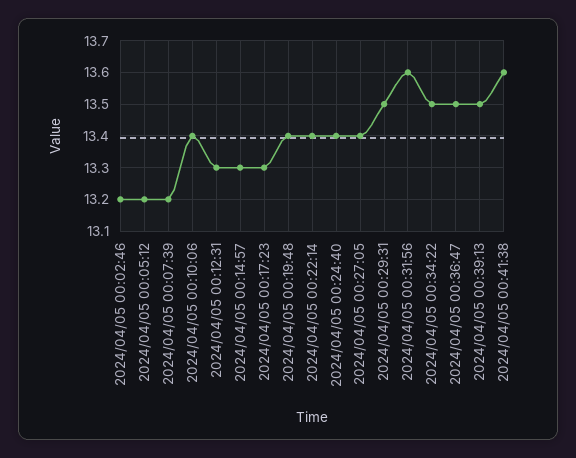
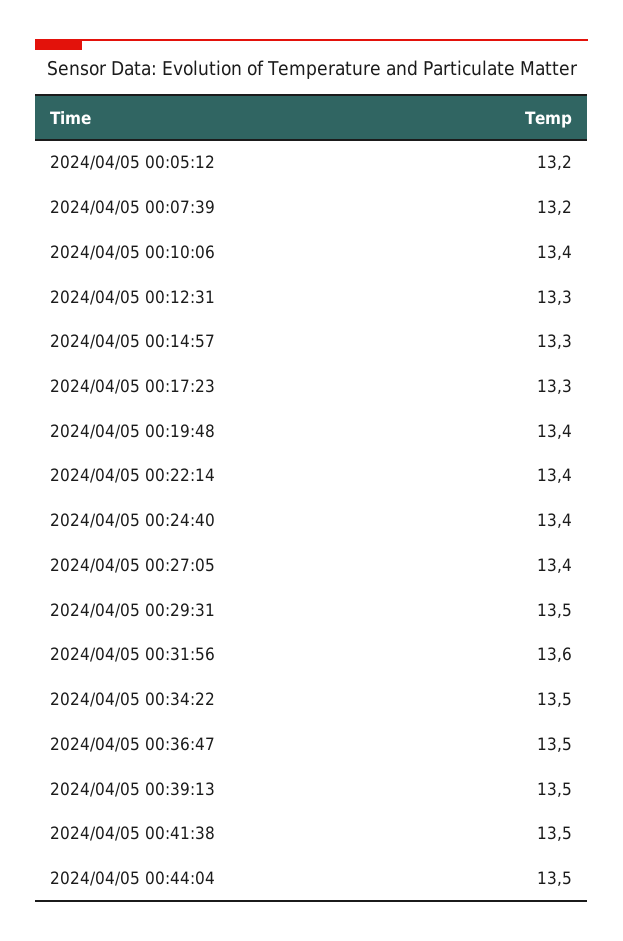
2024/04/05 00:02:46: 13.2 -> none
2024/04/05 00:41:38: 13.6 -> 13.5
2024/04/05 00:44:04: none -> 13.5

